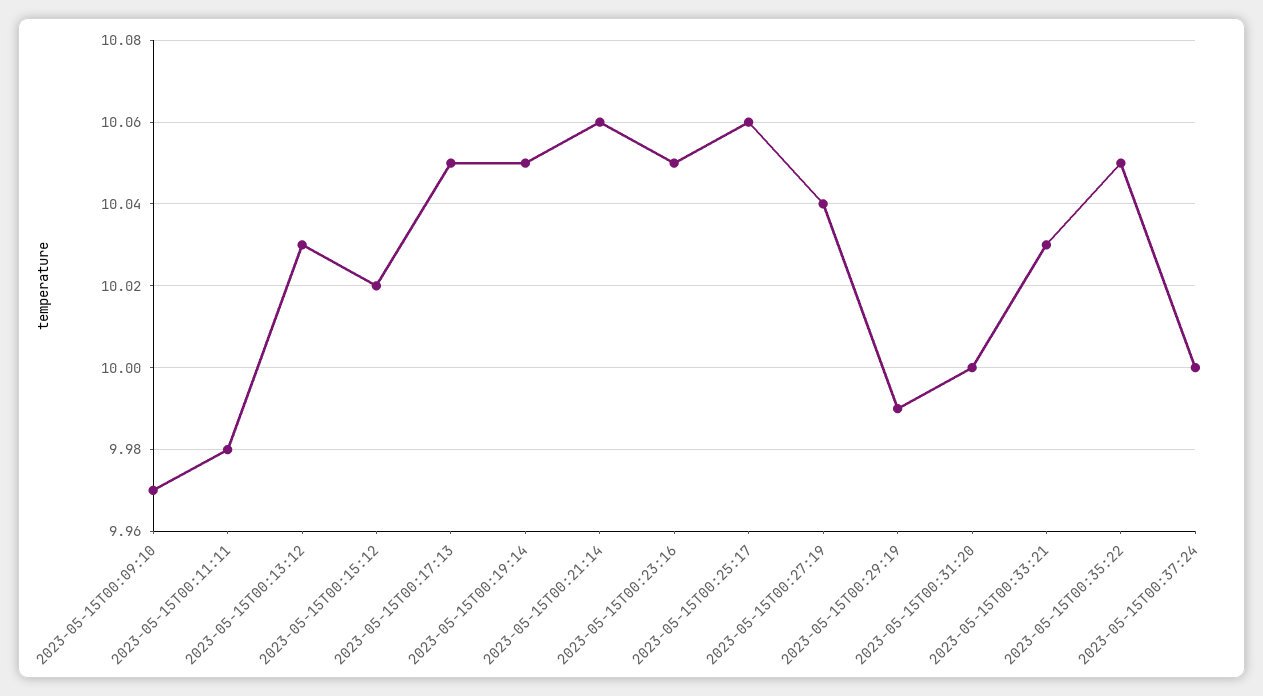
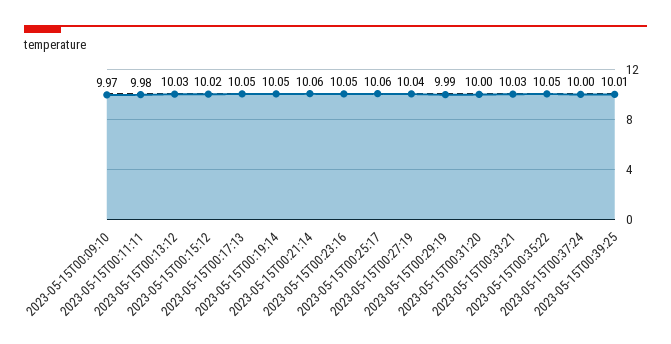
2023-05-15T00:39:25: none -> 10.01

